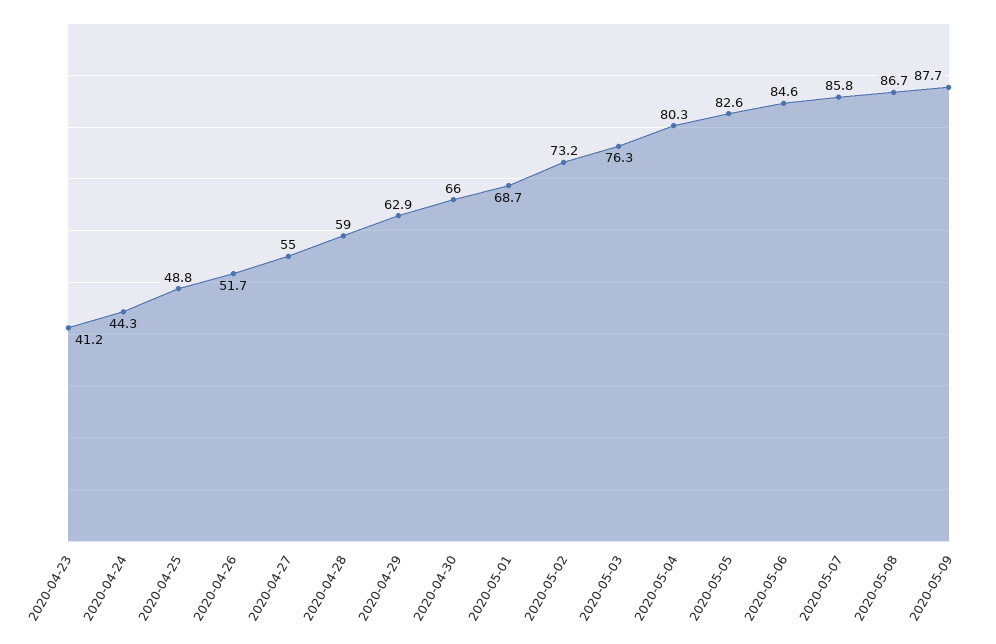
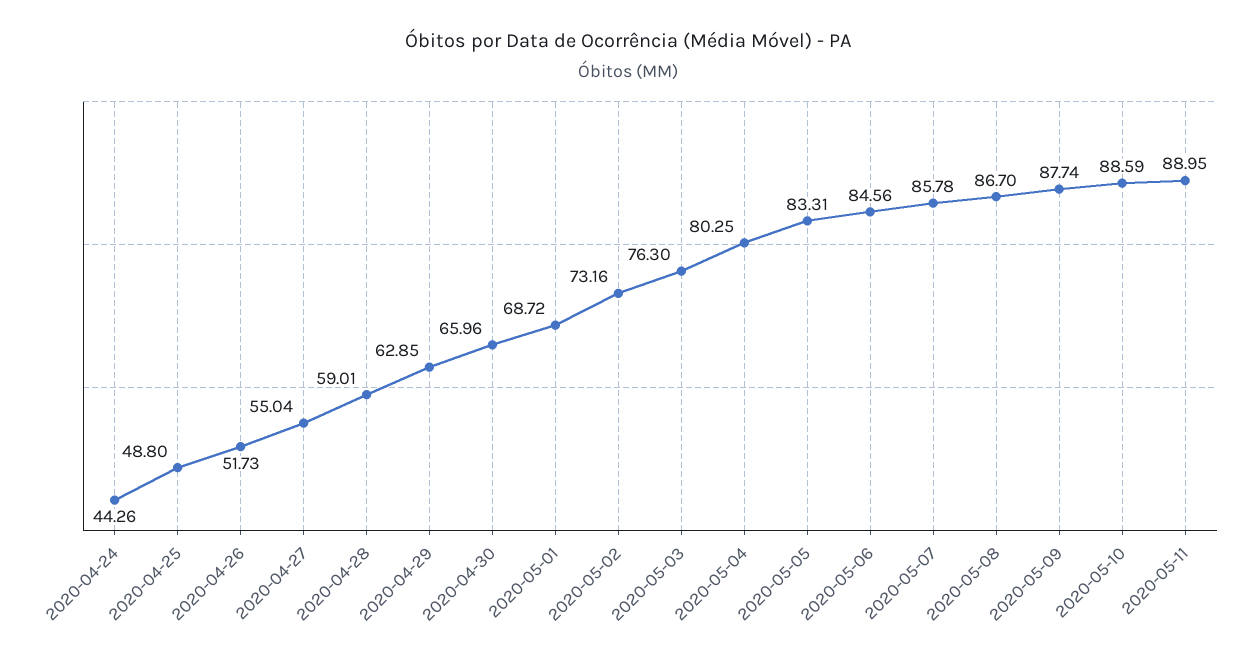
2020-04-23: 41.2 -> none
2020-05-05: 82.6 -> 83.31
2020-05-10: none -> 88.59
2020-05-11: none -> 88.95

